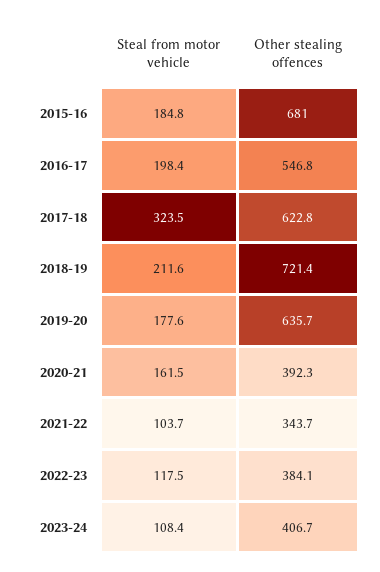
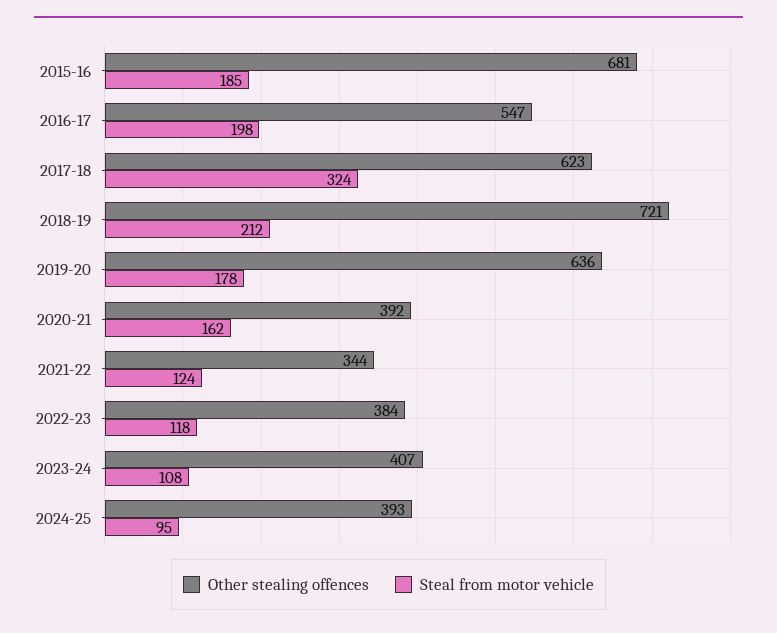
Steal from motor vehicle, 2021-22: 103.7 -> 124
Other stealing offences, 2024-25: none -> 393
Steal from motor vehicle, 2024-25: none -> 95

